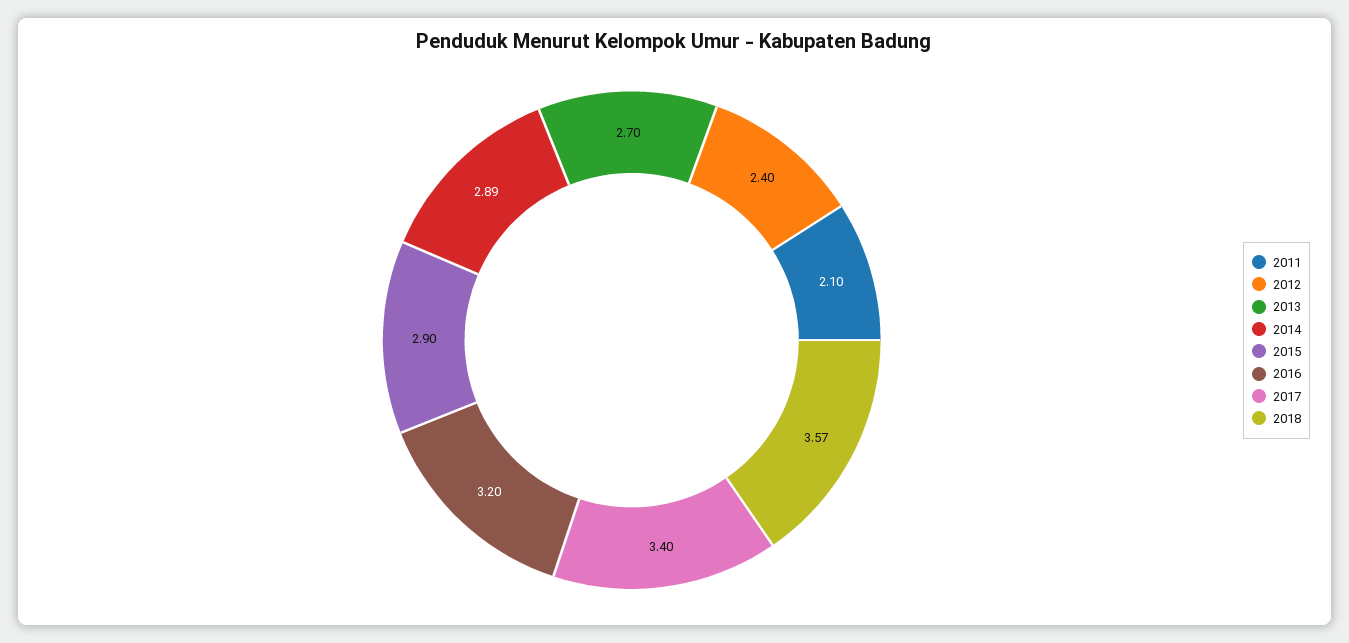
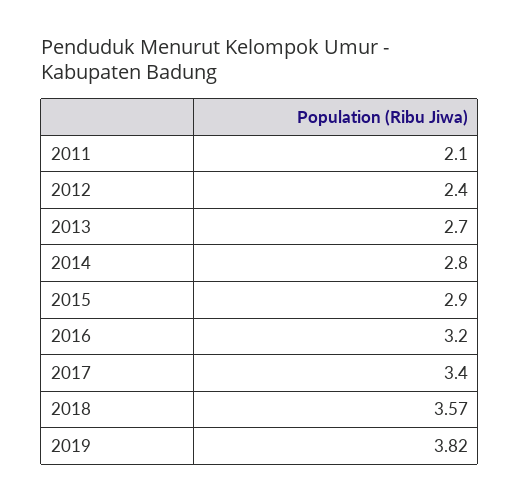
2014: 2.89 -> 2.8
2019: none -> 3.82

